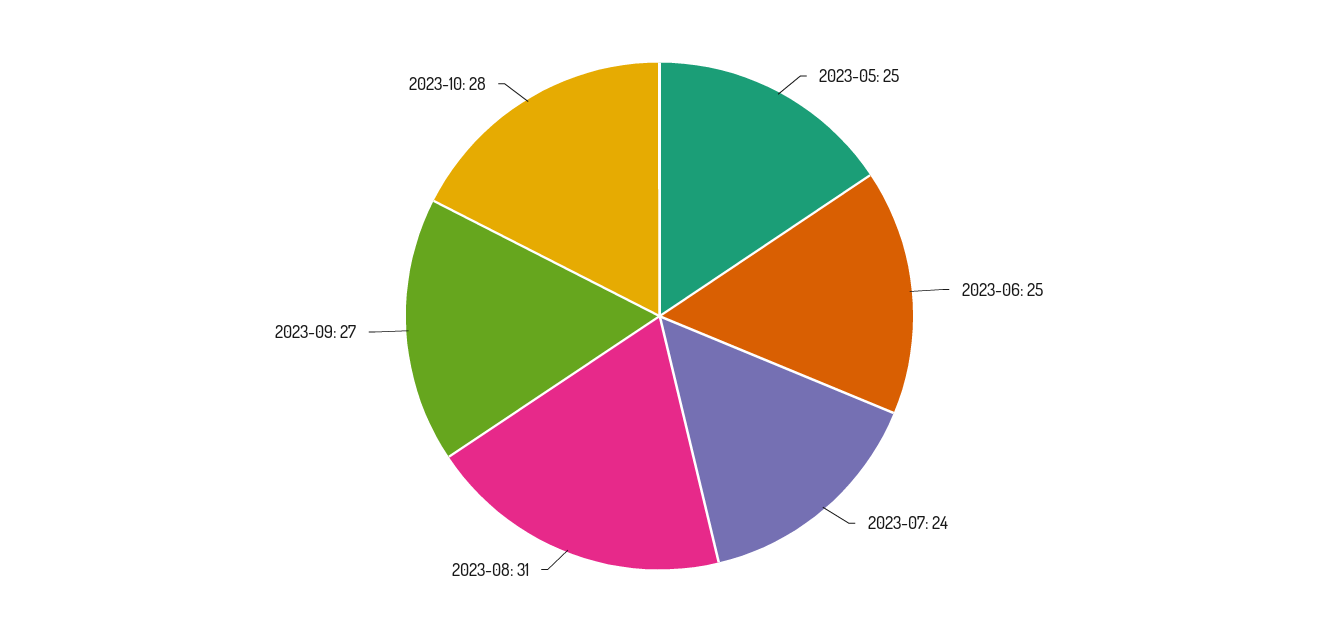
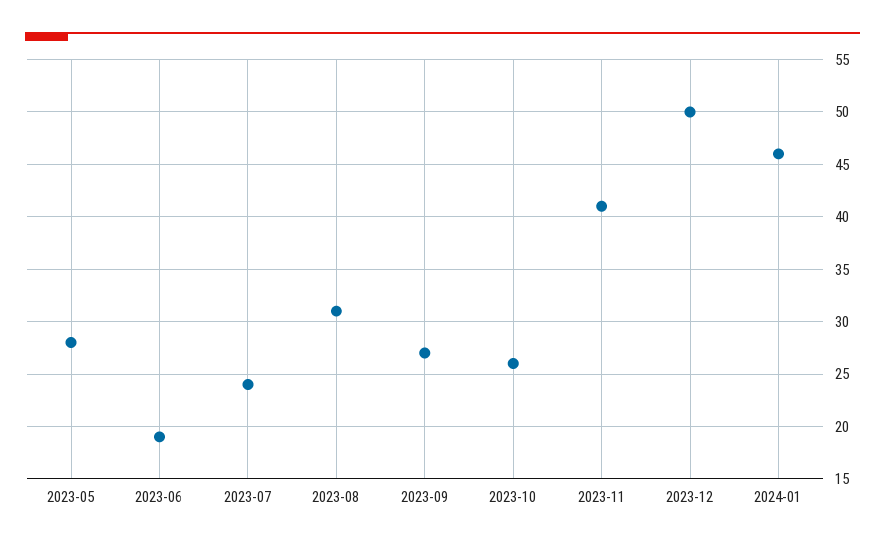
2023-05: 25 -> 28
2023-06: 25 -> 19
2023-10: 28 -> 26
2023-11: none -> 41
2023-12: none -> 50
2024-01: none -> 46

